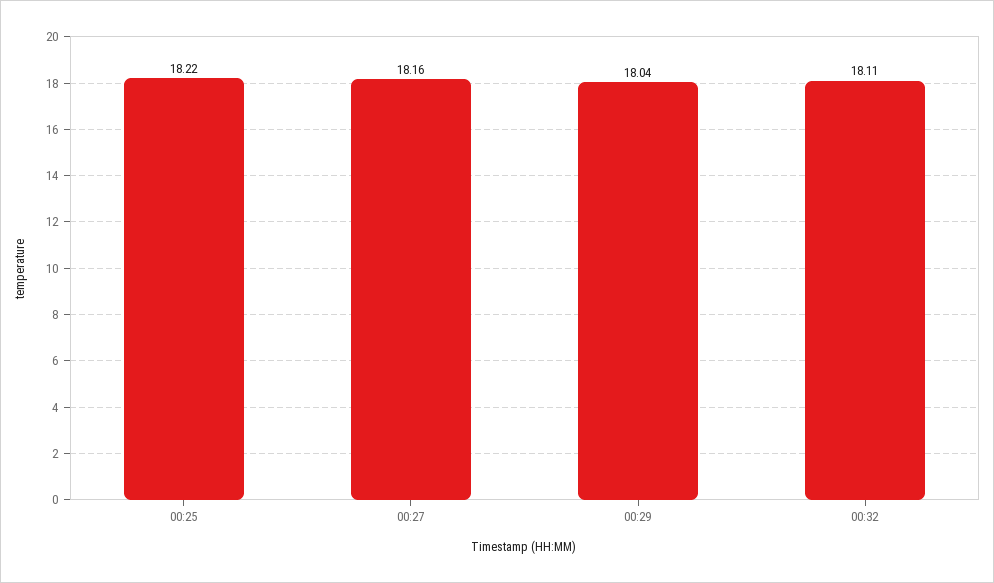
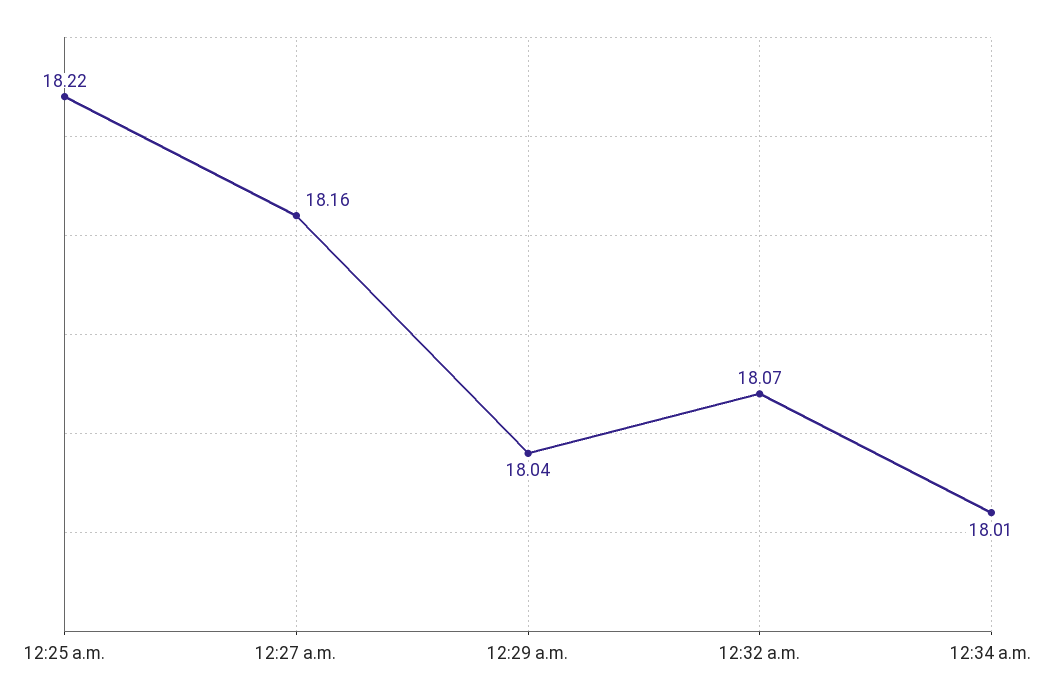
00:32: 18.11 -> 18.07
12:34 a.m.: none -> 18.01

